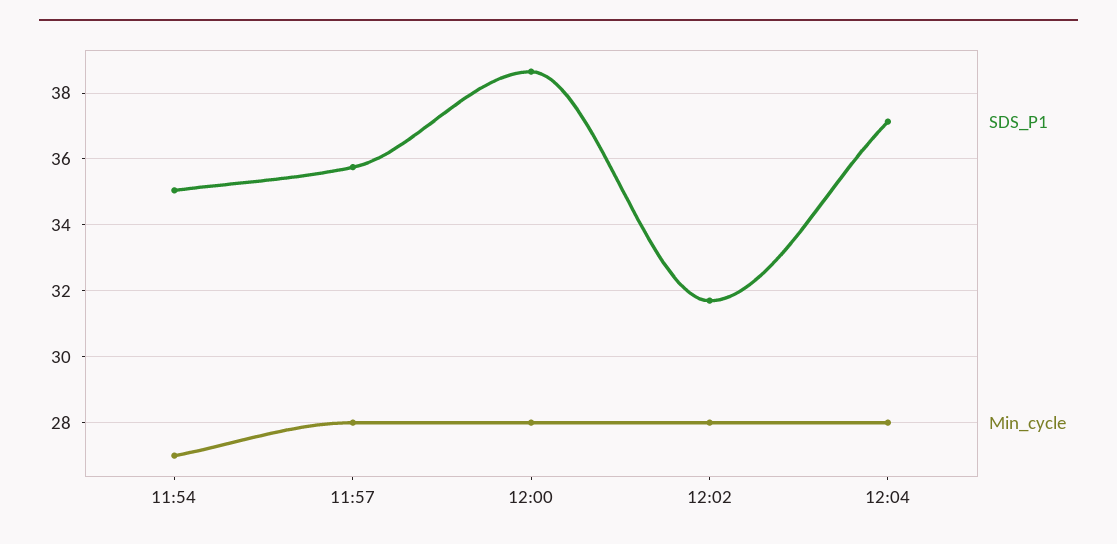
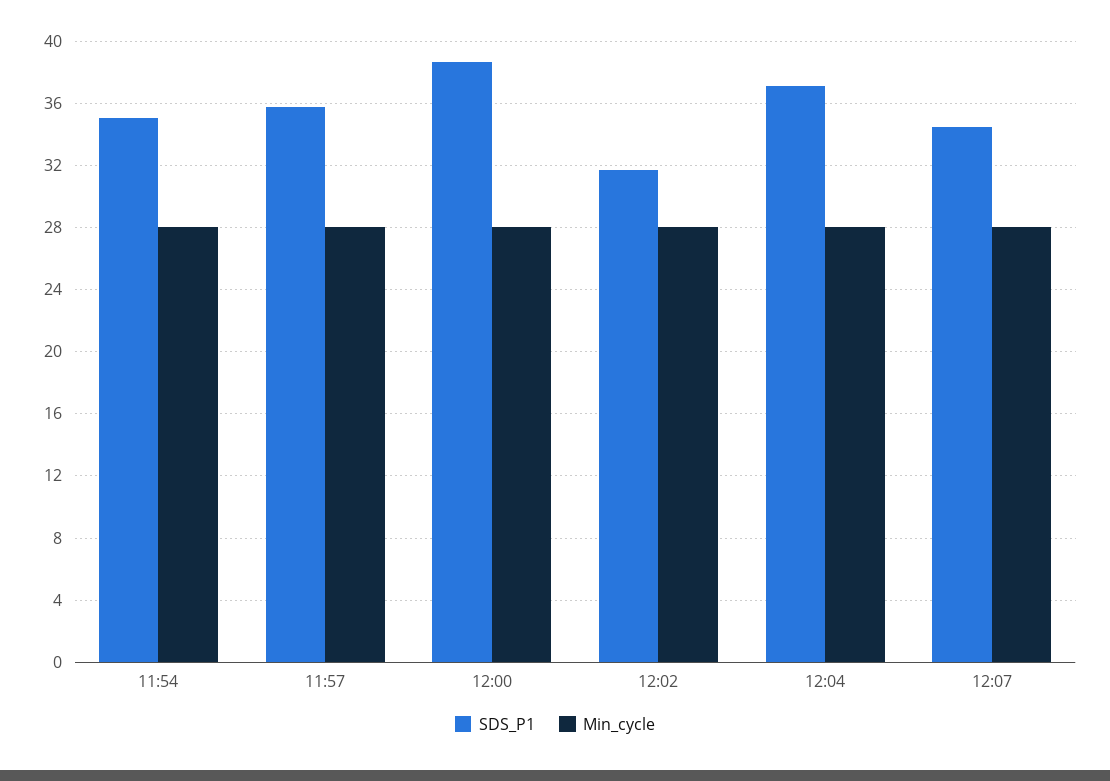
Min_cycle, 11:54: 27 -> 28
SDS_P1, 12:07: none -> 34.5
Min_cycle, 12:07: none -> 28

